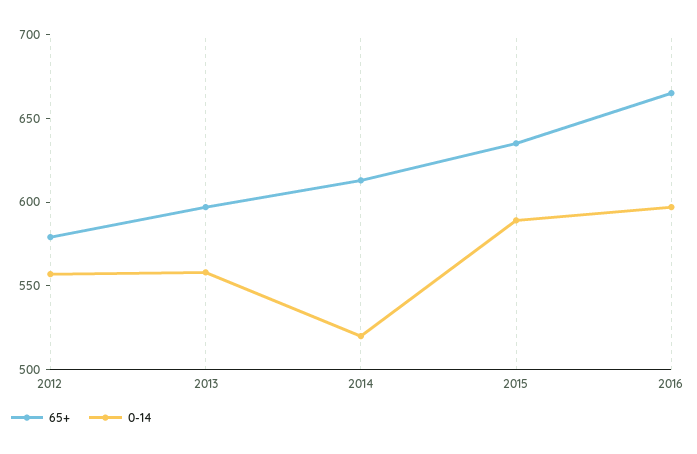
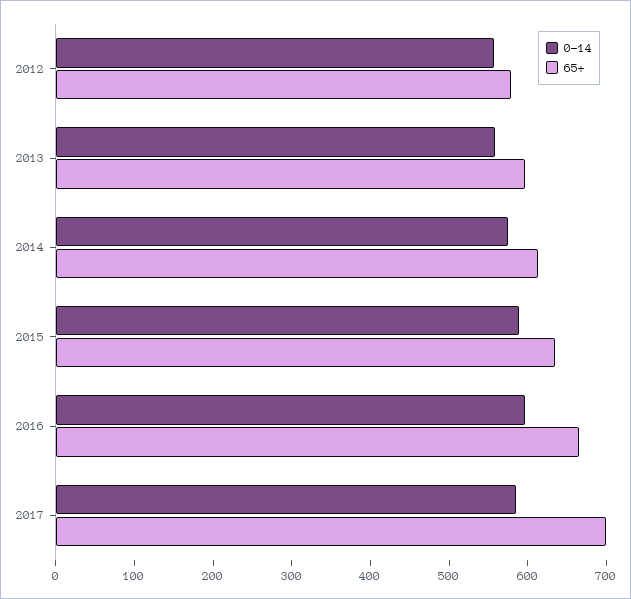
0-14, 2014: 520 -> 580
0-14, 2017: none -> 580
65+, 2017: none -> 700

